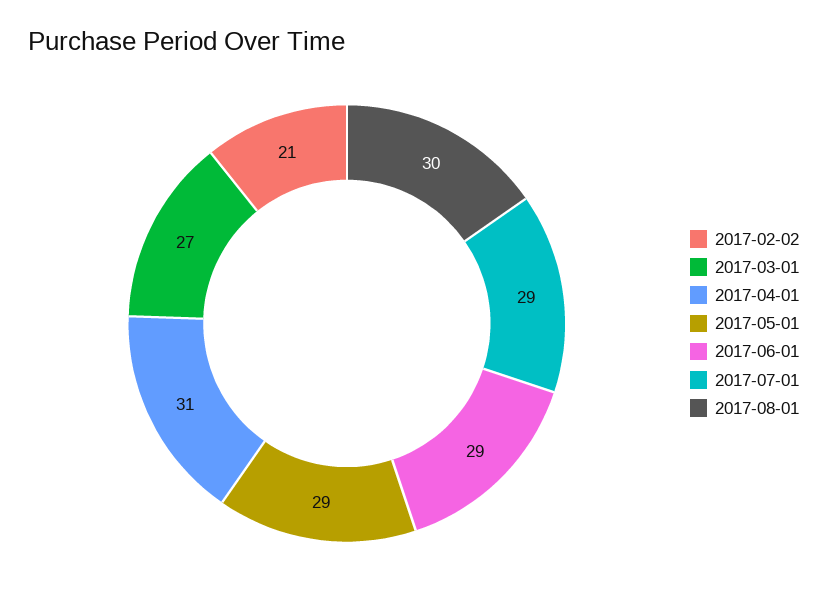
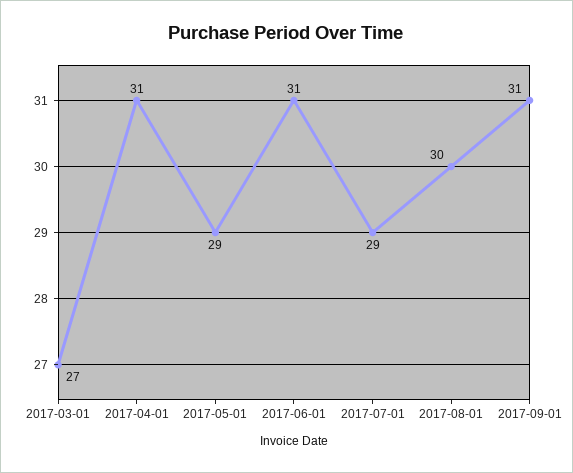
2017-02-02: 21 -> none
2017-06-01: 29 -> 31
2017-09-01: none -> 31

